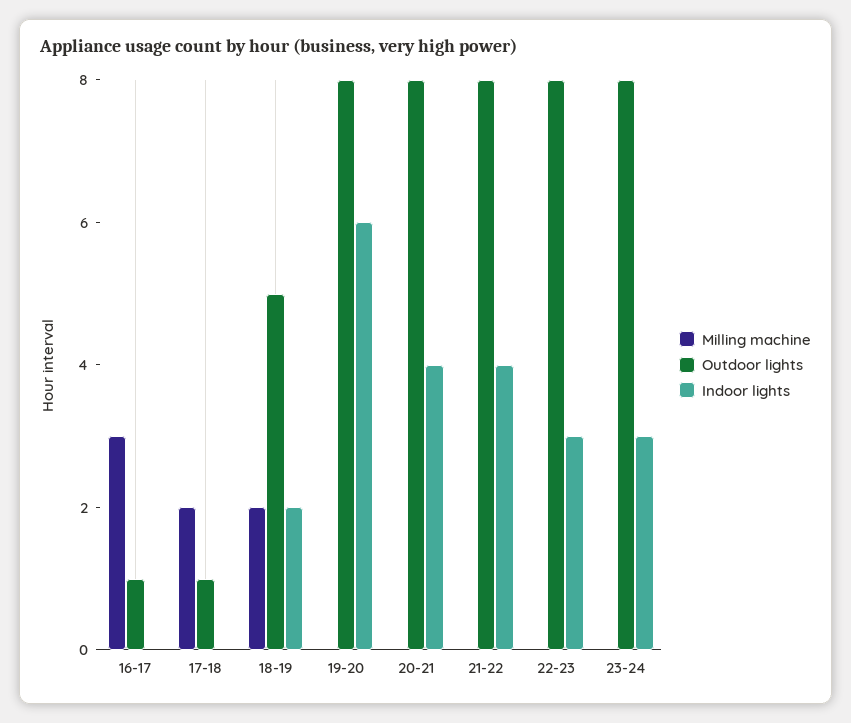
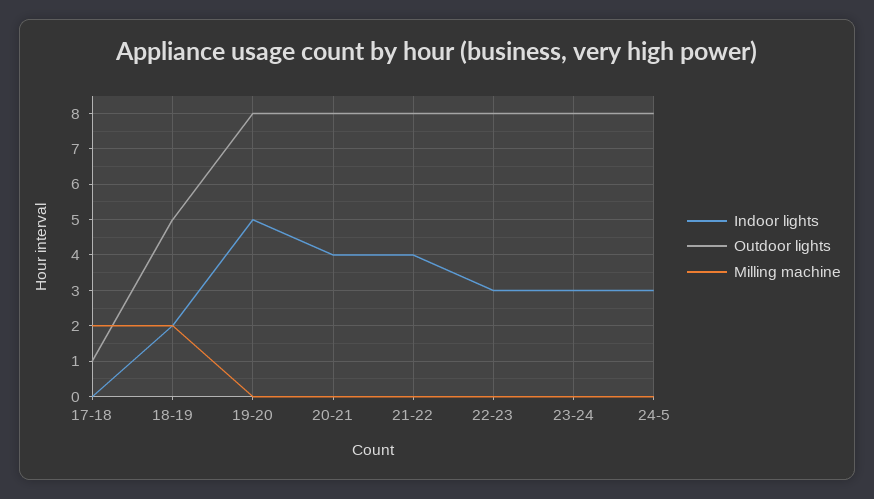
Milling machine, 16-17: 3 -> none
Outdoor lights, 16-17: 1 -> none
Indoor lights, 16-17: 0 -> none
Indoor lights, 19-20: 6 -> 5
Indoor lights, 24-5: none -> 3
Outdoor lights, 24-5: none -> 8
Milling machine, 24-5: none -> 0

